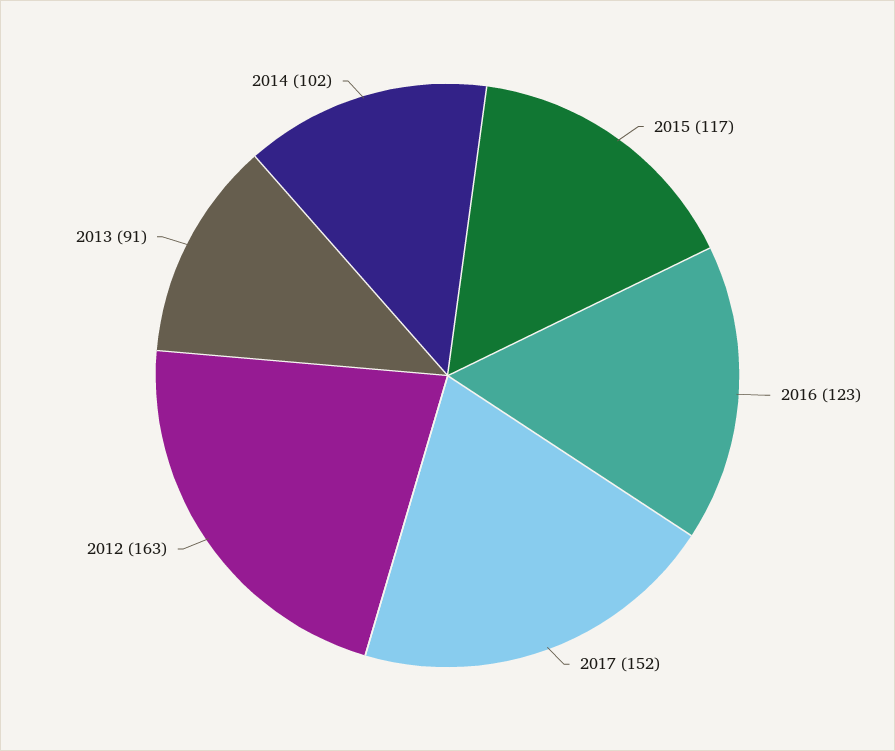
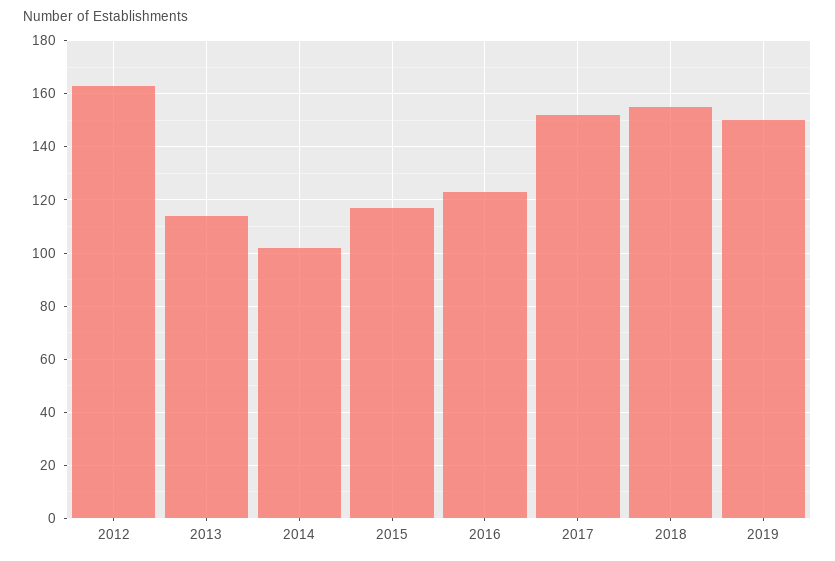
2013: 91 -> 115
2018: none -> 155
2019: none -> 150

